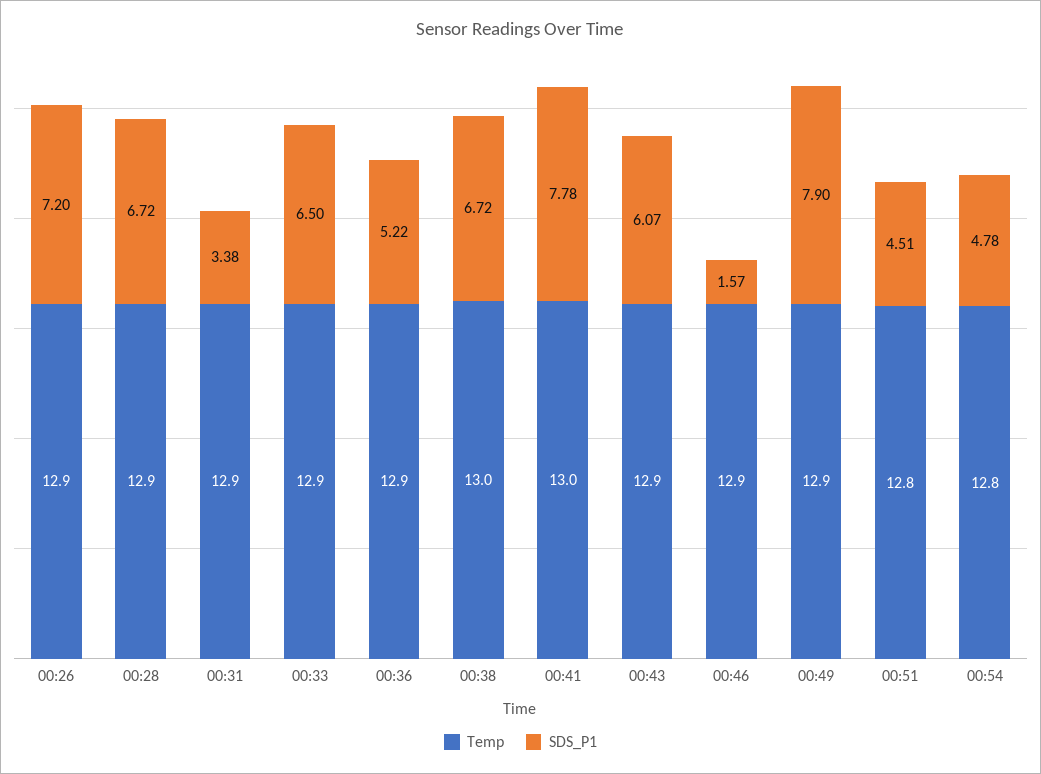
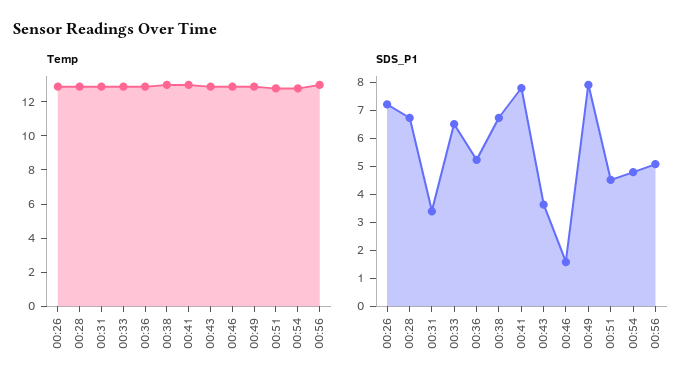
SDS_P1, 00:43: 6.07 -> 3.5
Temp, 00:56: none -> 13
SDS_P1, 00:56: none -> 5

